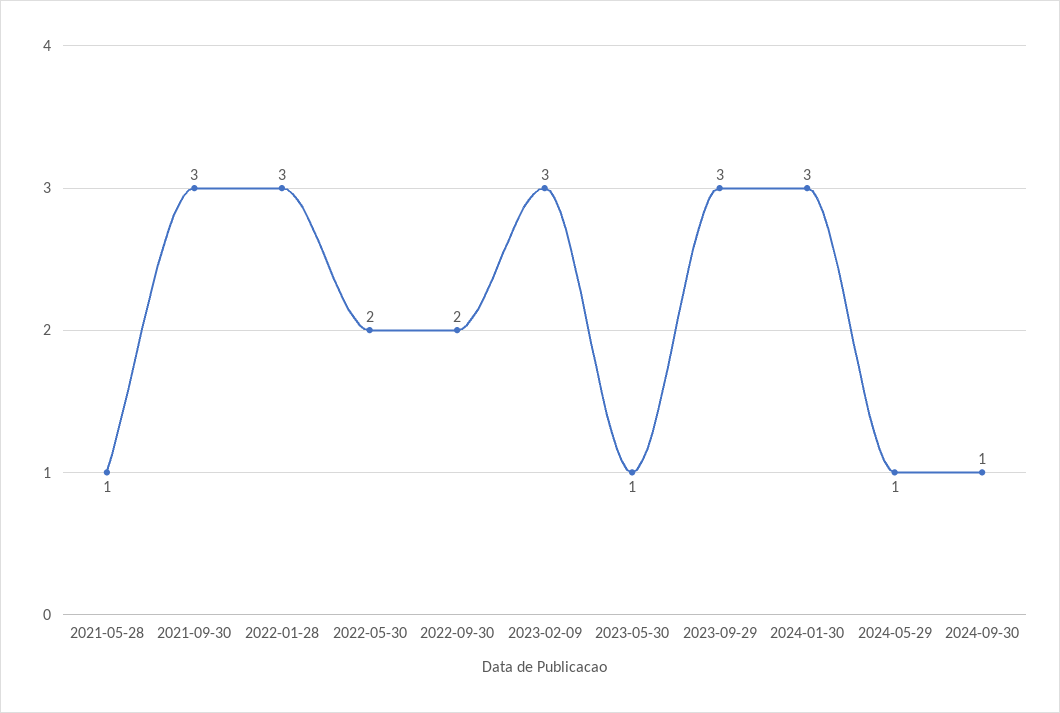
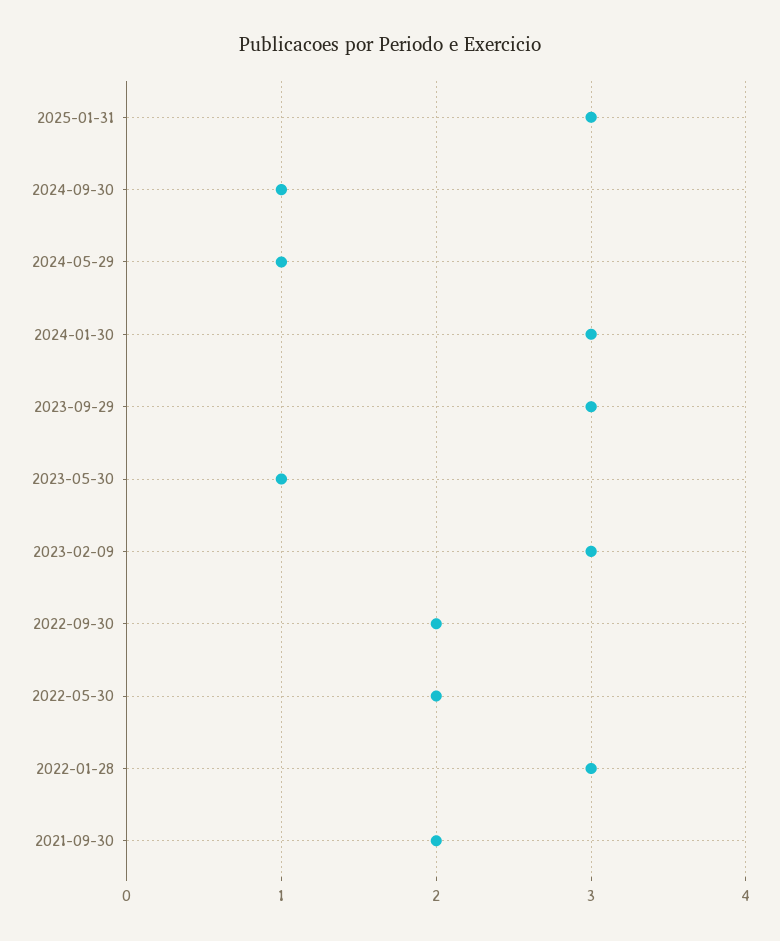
2021-05-28: 1 -> none
2021-09-30: 3 -> 2
2025-01-31: none -> 3

